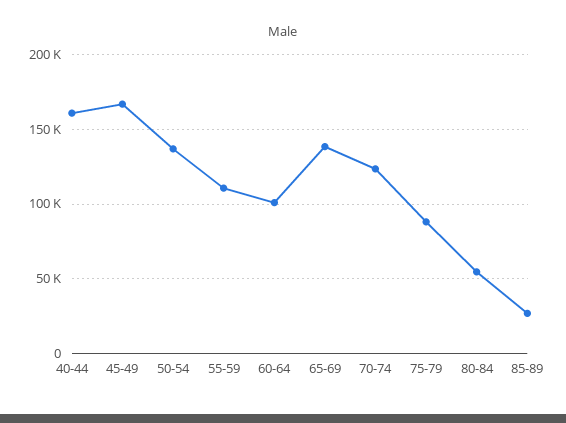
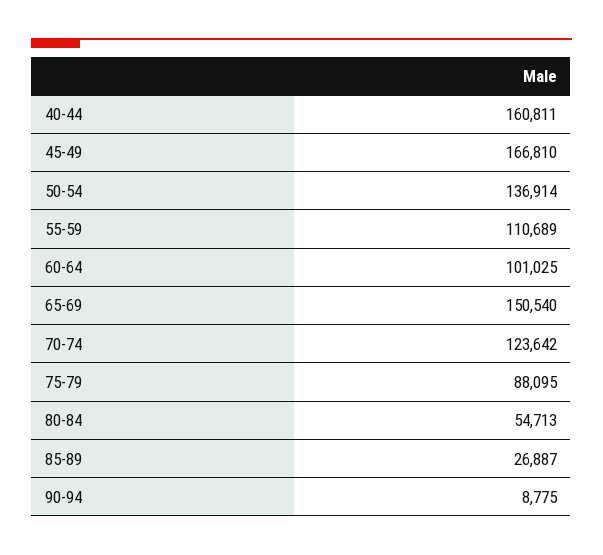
65-69: 140000 -> 150540
90-94: none -> 8775

